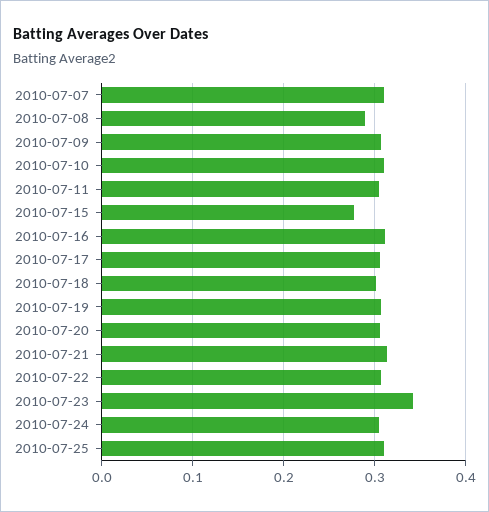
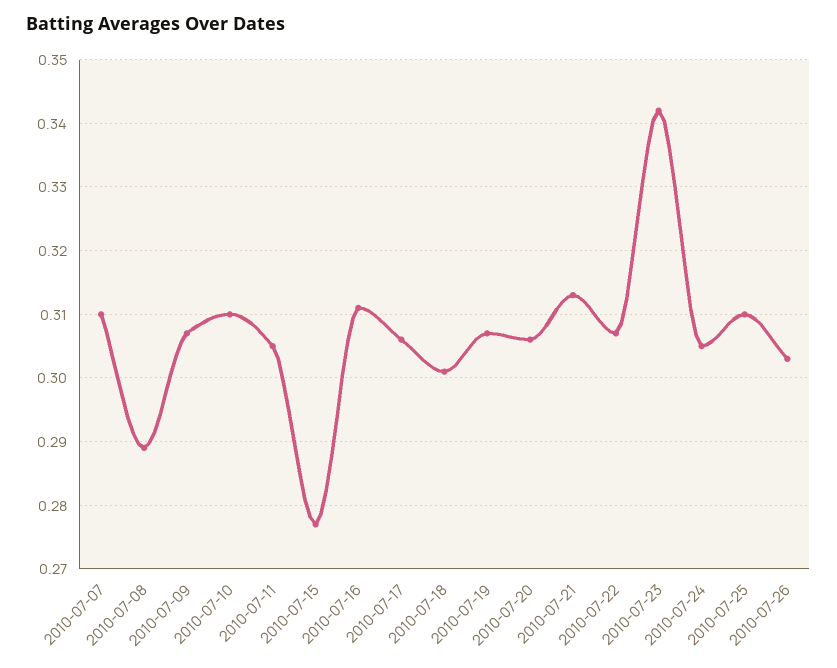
2010-07-26: none -> 0.303

